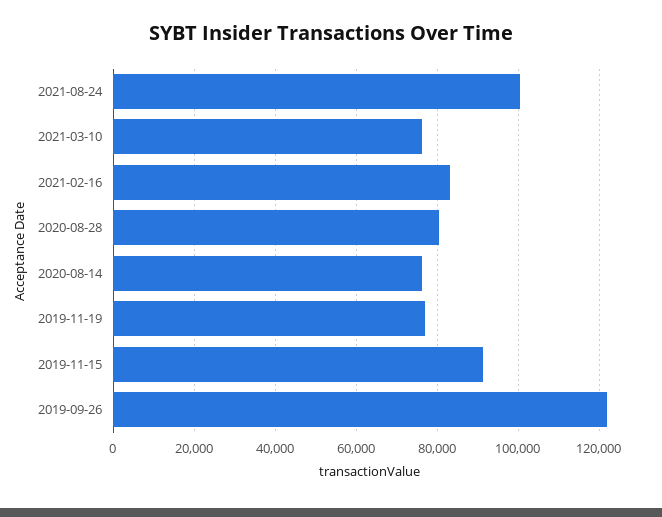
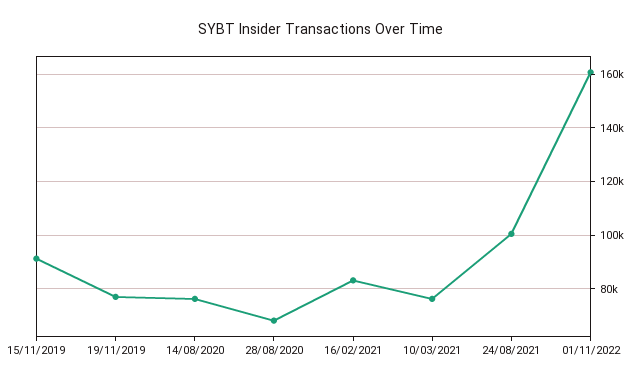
2020-08-28: 80000 -> 67500
2019-09-26: 122000 -> none
01/11/2022: none -> 160000

